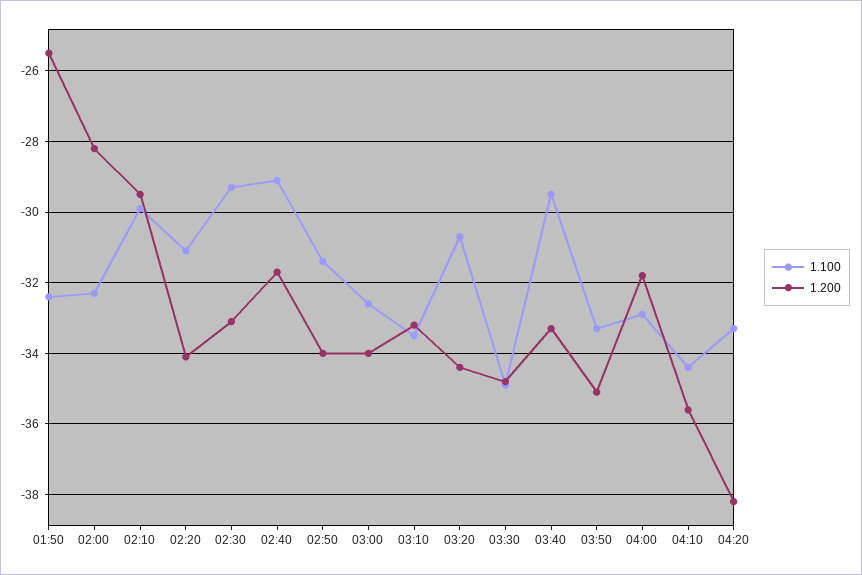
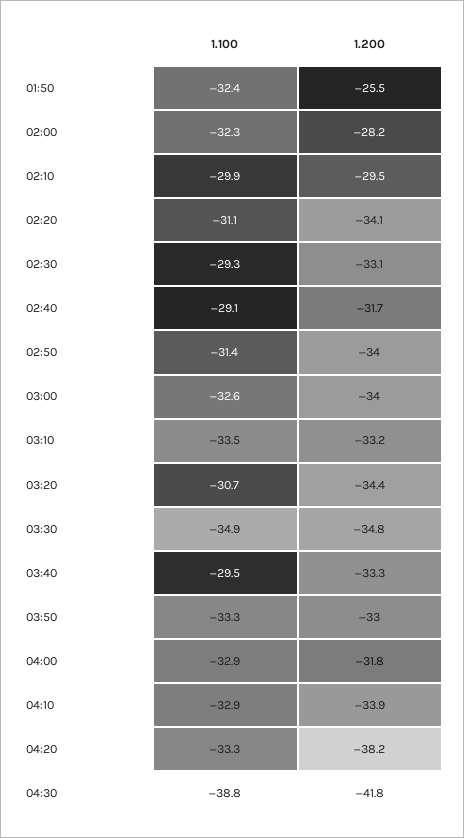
1.200, 03:50: -35 -> -33
1.100, 04:10: -34.5 -> -32.9
1.200, 04:10: -35.5 -> -33.9
1.100, 04:30: none -> -38.8
1.200, 04:30: none -> -41.8

